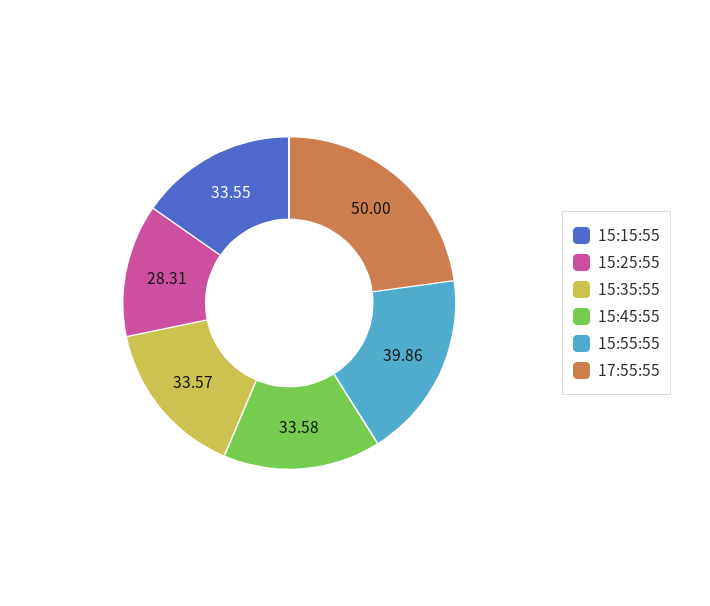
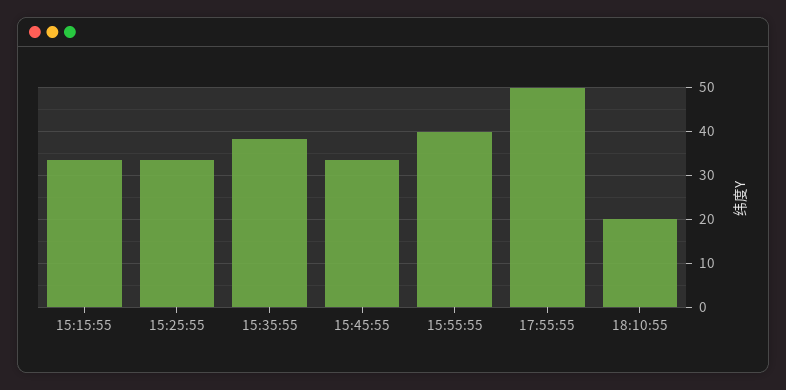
15:25:55: 28.31 -> 34
15:35:55: 33.57 -> 38
18:10:55: none -> 20

